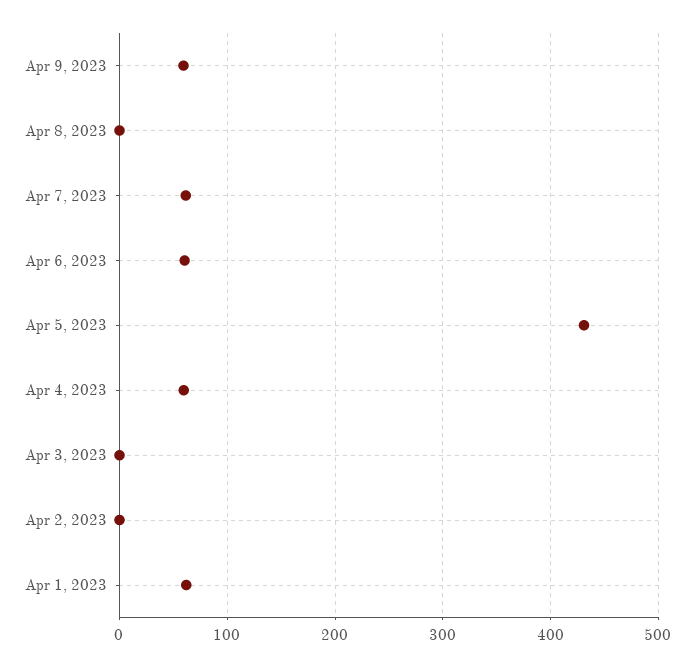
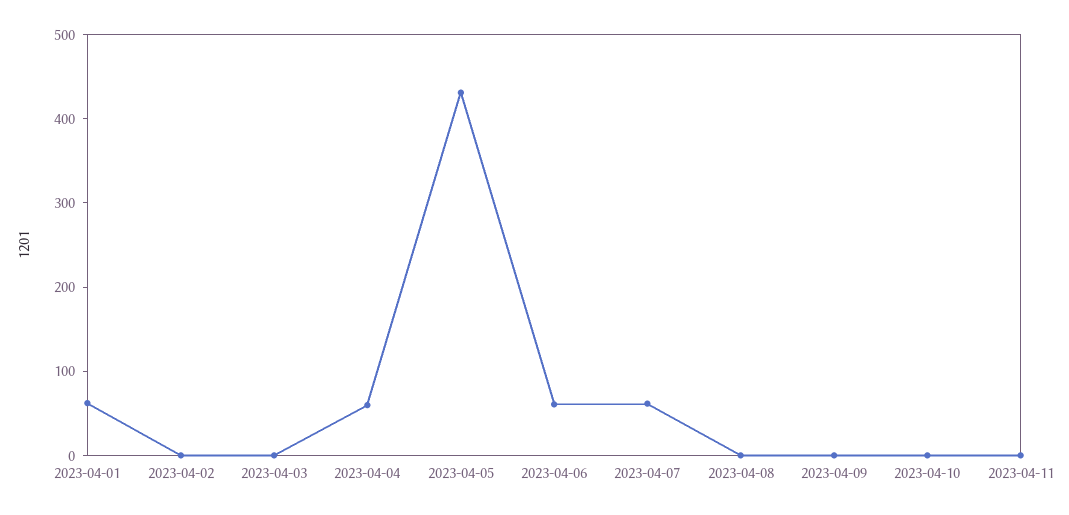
Apr 9, 2023: 60 -> 0
2023-04-10: none -> 0
2023-04-11: none -> 0

